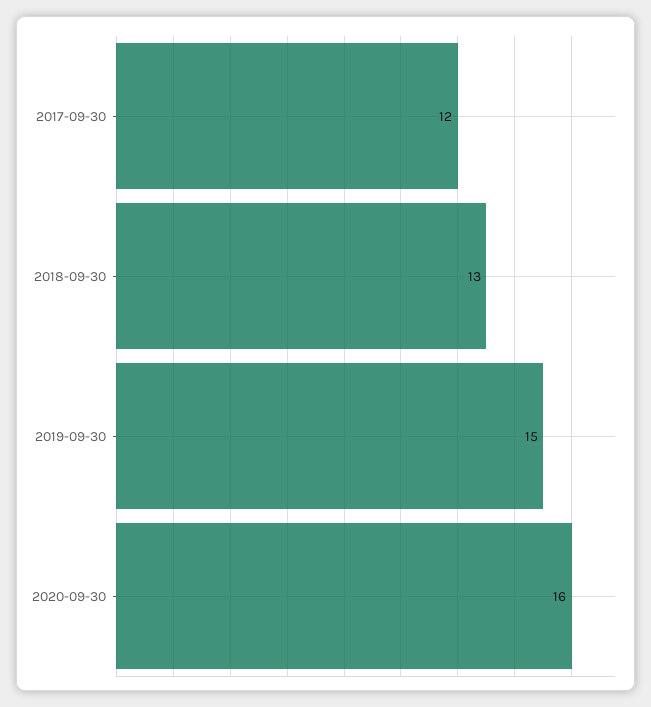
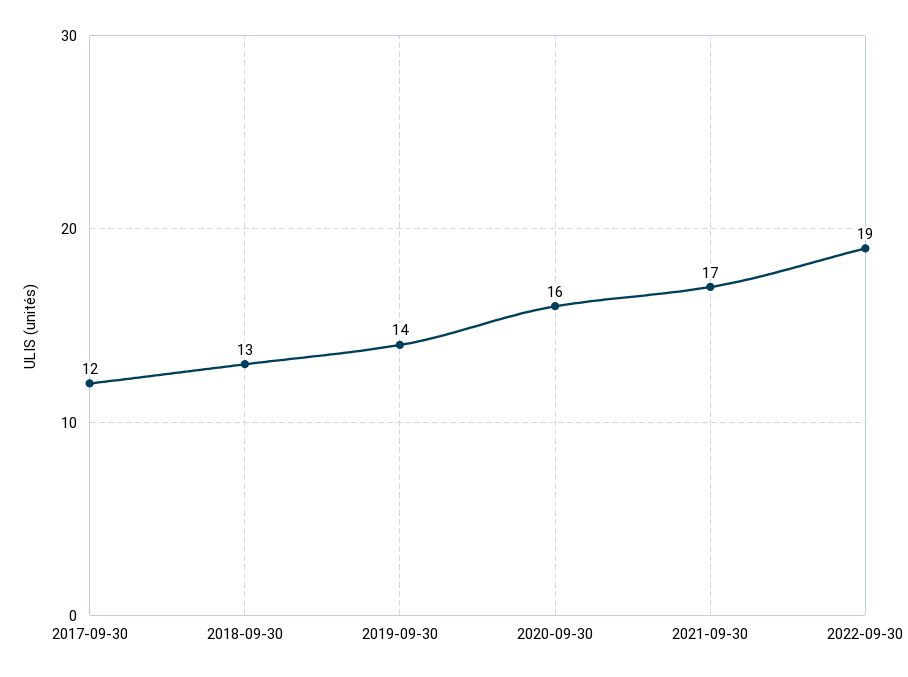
2019-09-30: 15 -> 14
2021-09-30: none -> 17
2022-09-30: none -> 19

